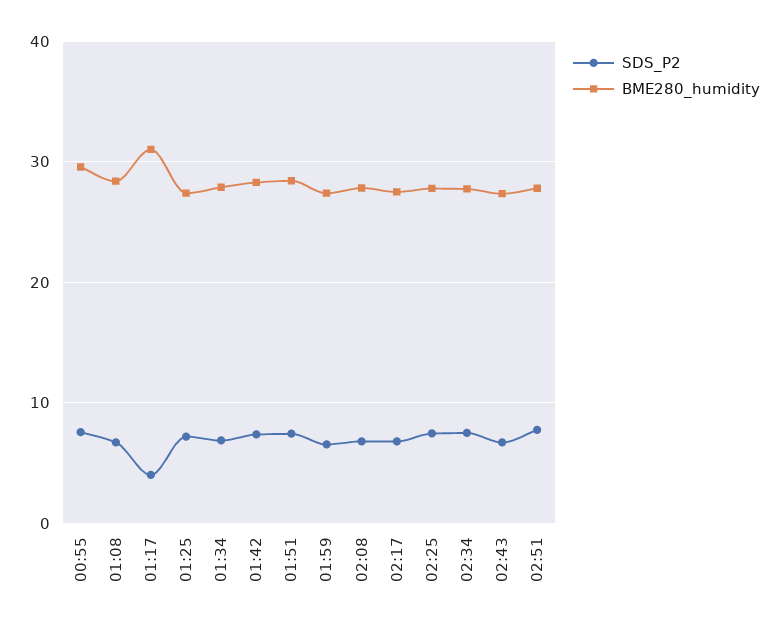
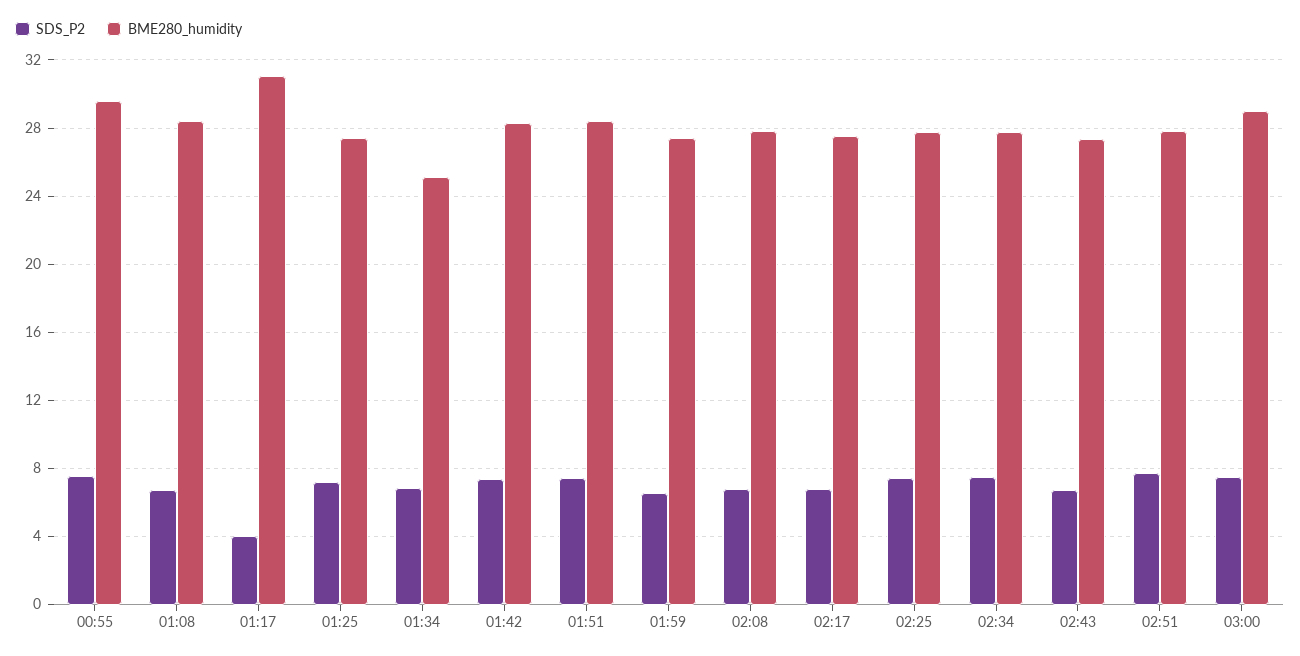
BME280_humidity, 01:34: 28 -> 25
SDS_P2, 03:00: none -> 7.5
BME280_humidity, 03:00: none -> 29

